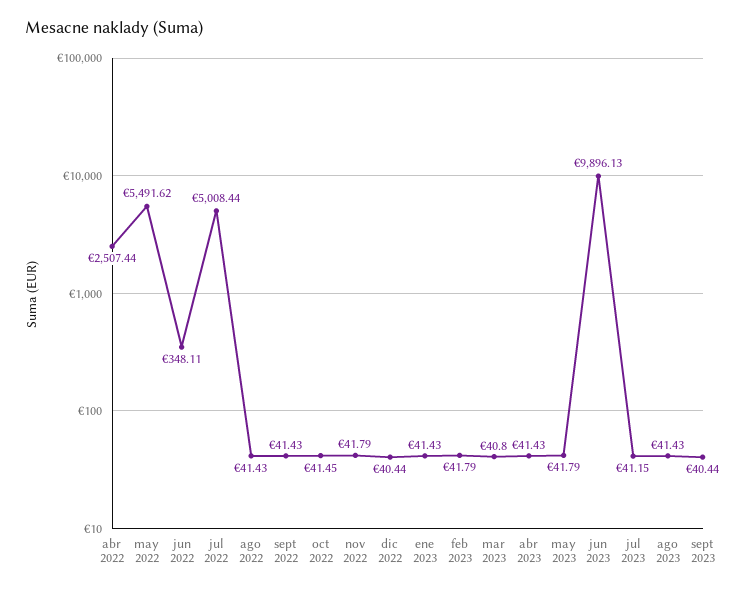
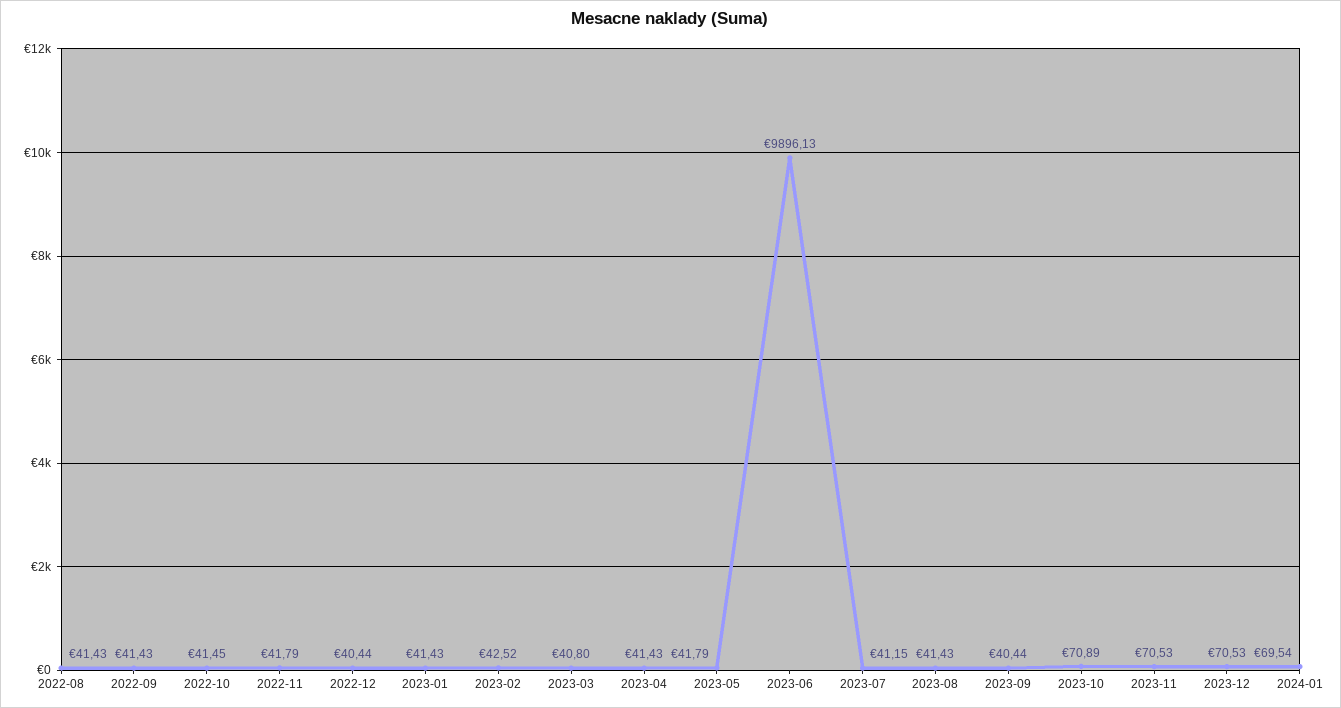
abr 2022: 2507.44 -> none
may 2022: 5491.62 -> none
jun 2022: 348.11 -> none
jul 2022: 5008.44 -> none
feb 2023: 41.79 -> 42.52
2023-10: none -> 70.89
2023-11: none -> 70.53
2023-12: none -> 70.53
2024-01: none -> 69.54

